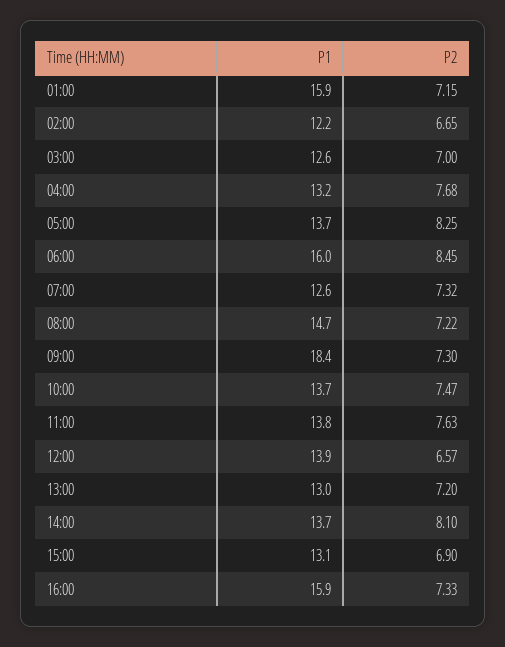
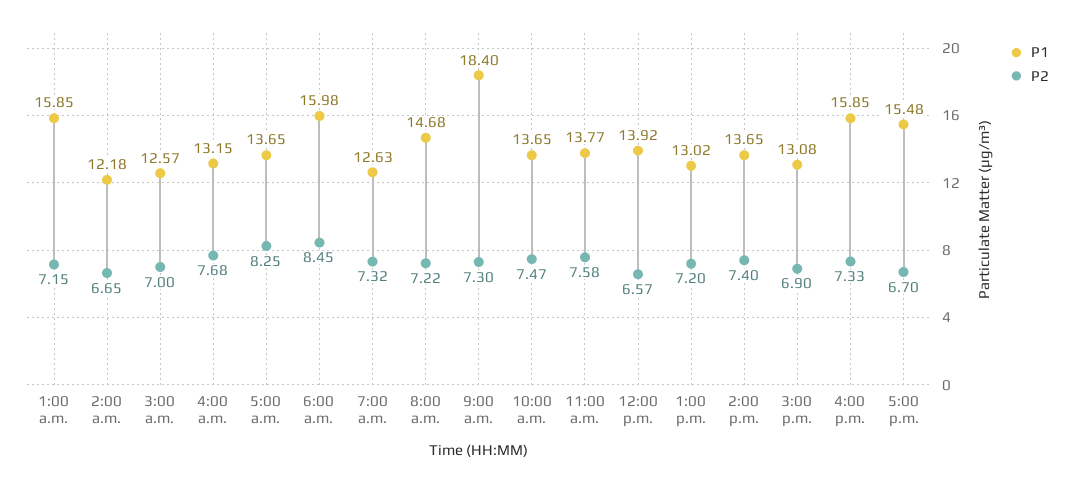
P2, 11:00: 7.63 -> 7.58
P2, 14:00: 8.1 -> 7.4
P1, 5:00 p.m.: none -> 15.48
P2, 5:00 p.m.: none -> 6.7

